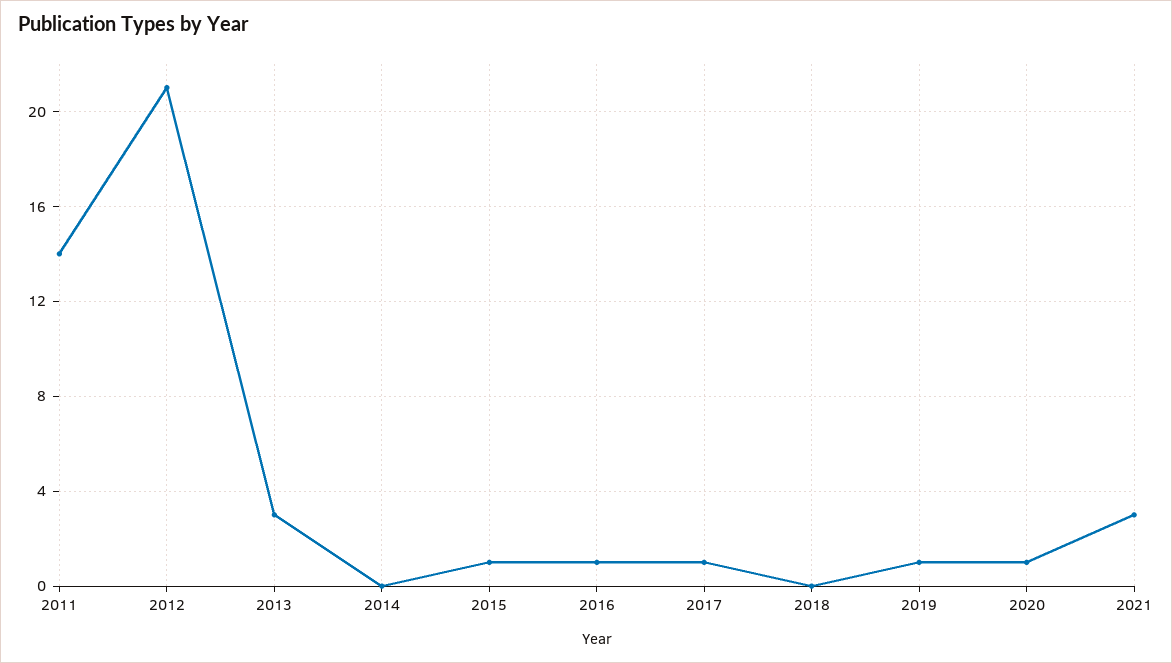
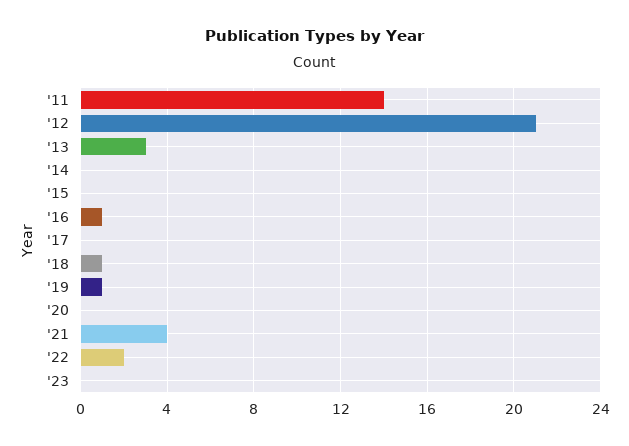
2015: 1 -> 0
2017: 1 -> 0
2018: 0 -> 1
2020: 1 -> 0
2021: 3 -> 4
'22: none -> 2
'23: none -> 0

